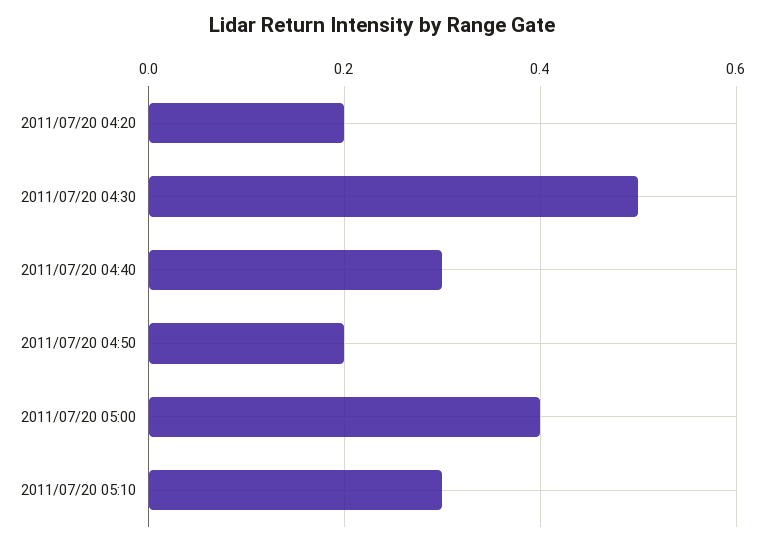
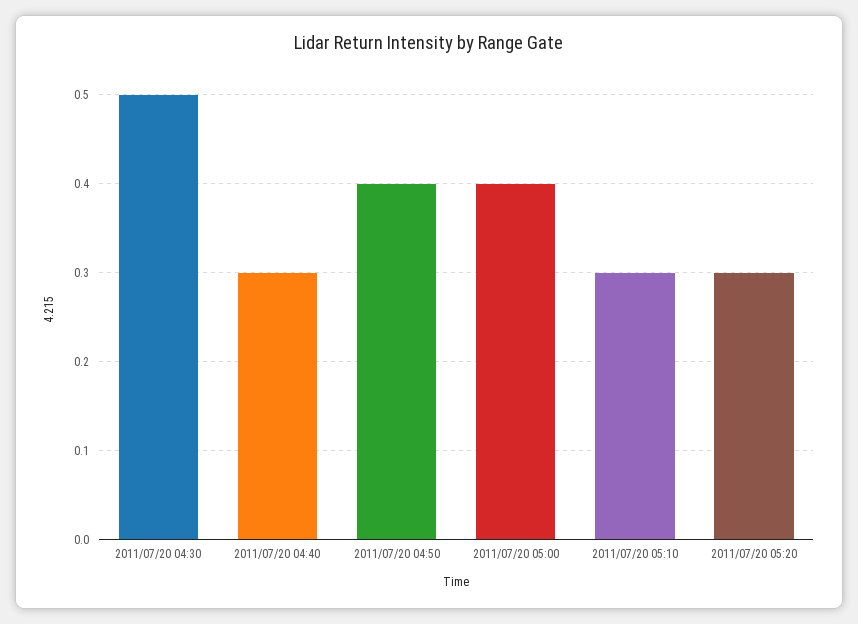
2011/07/20 04:20: 0.2 -> none
2011/07/20 04:50: 0.2 -> 0.4
2011/07/20 05:20: none -> 0.3

